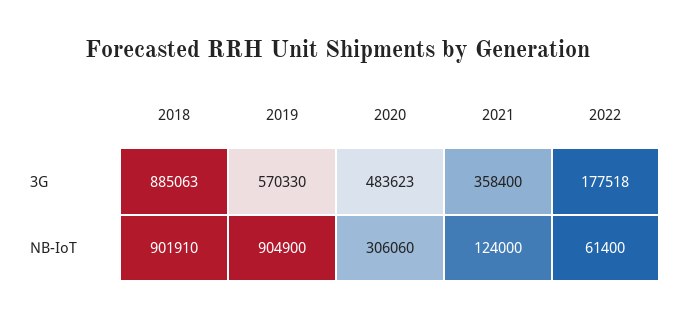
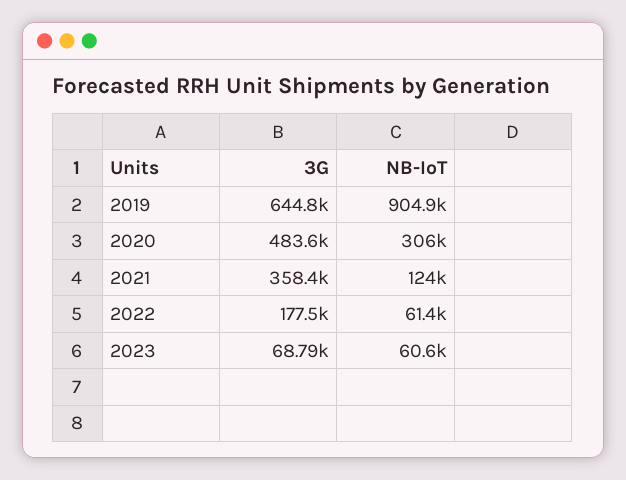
2018, 3G: 885063 -> none
2019, 3G: 570330 -> 644800
2018, NB-IoT: 901910 -> none
2020, NB-IoT: 306060 -> 306000
2023, 3G: none -> 68790
2023, NB-IoT: none -> 60600

